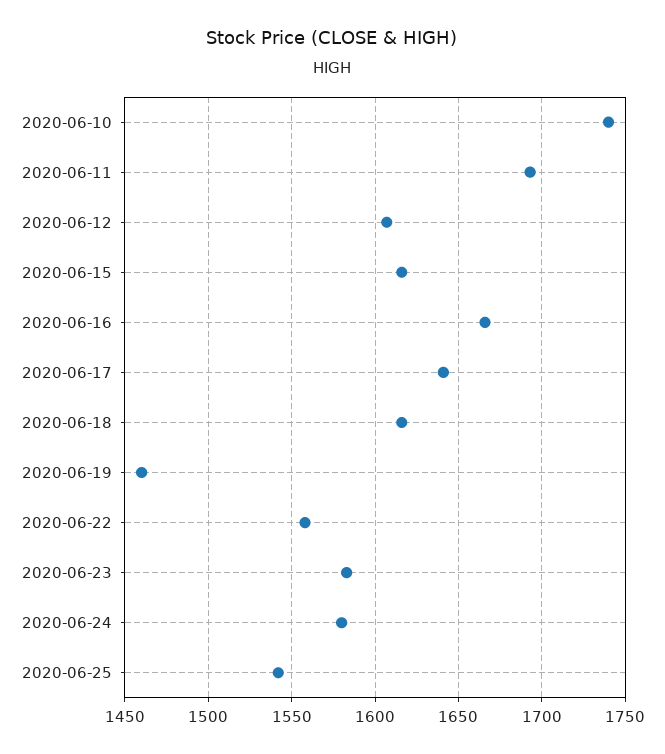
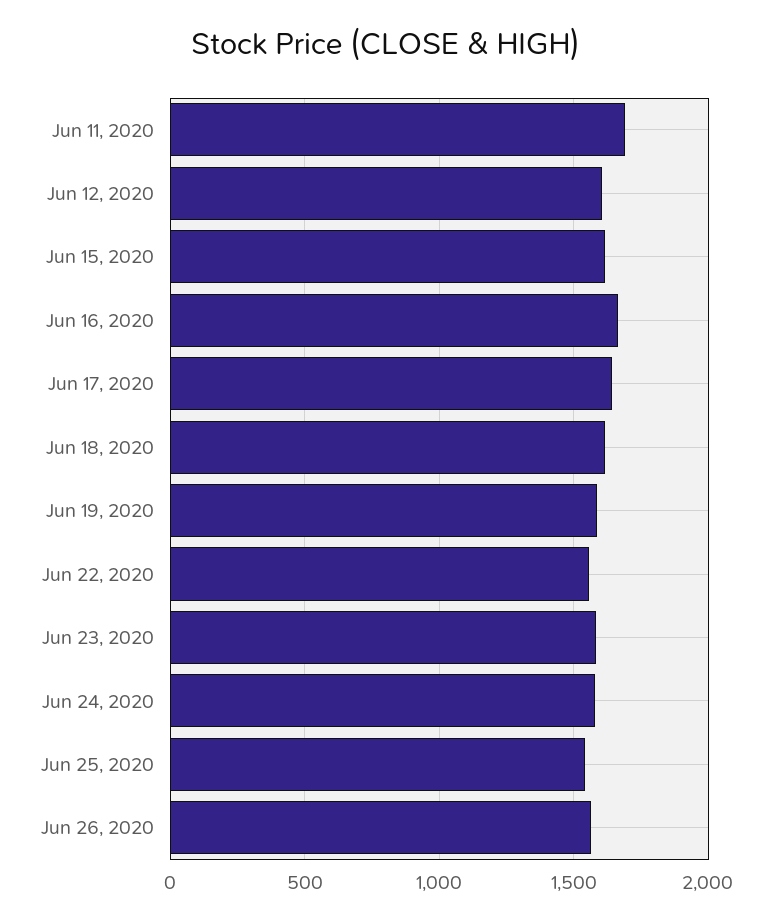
2020-06-10: 1740 -> none
2020-06-19: 1460 -> 1600
Jun 26, 2020: none -> 1550

